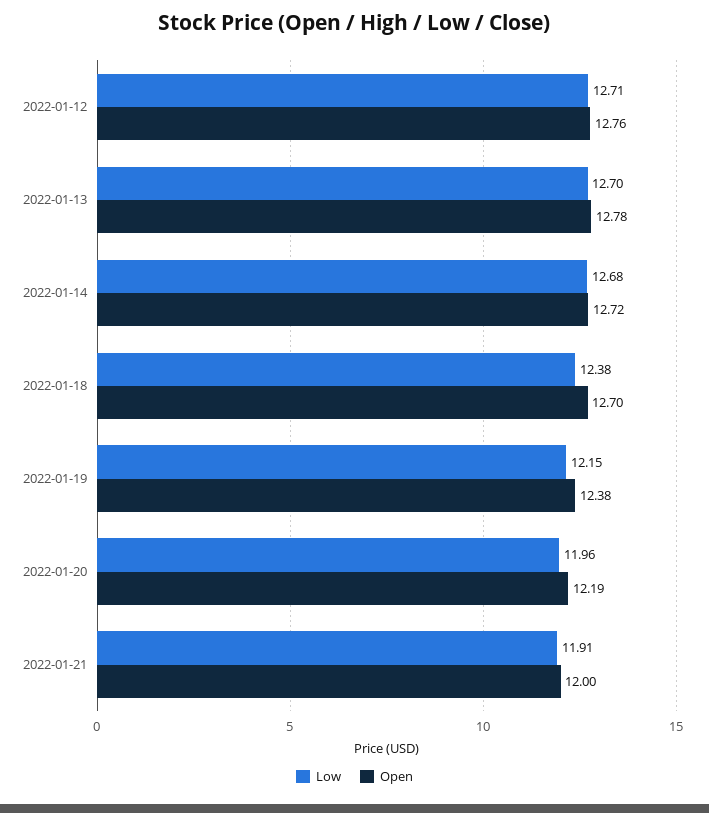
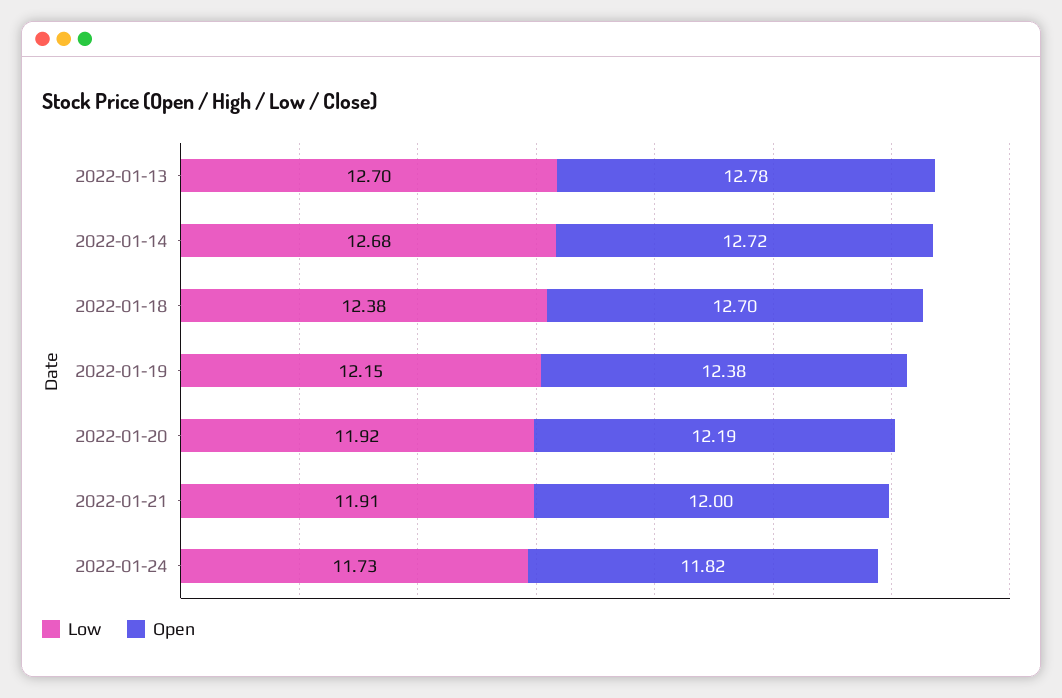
Low, 2022-01-12: 12.71 -> none
Open, 2022-01-12: 12.76 -> none
Low, 2022-01-20: 11.96 -> 11.92
Low, 2022-01-24: none -> 11.73
Open, 2022-01-24: none -> 11.82

